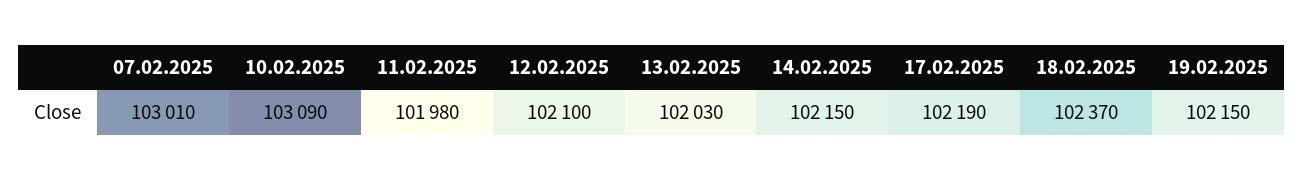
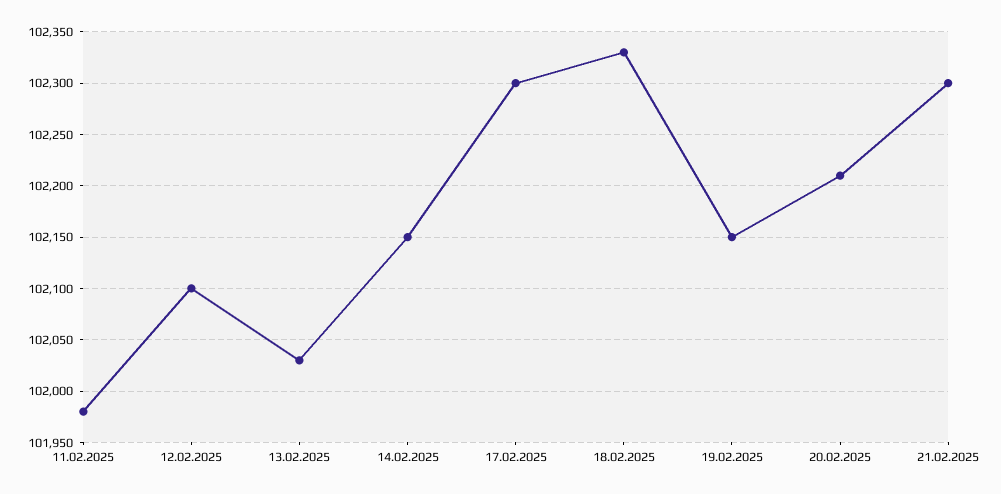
07.02.2025: 103010 -> none
10.02.2025: 103090 -> none
17.02.2025: 102190 -> 102300
18.02.2025: 102370 -> 102330
20.02.2025: none -> 102210
21.02.2025: none -> 102300

